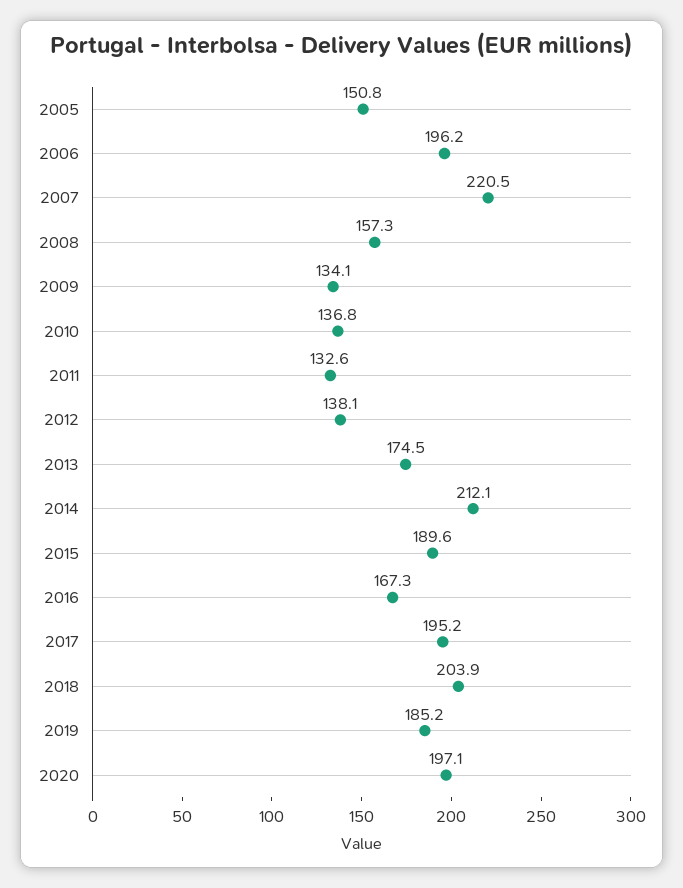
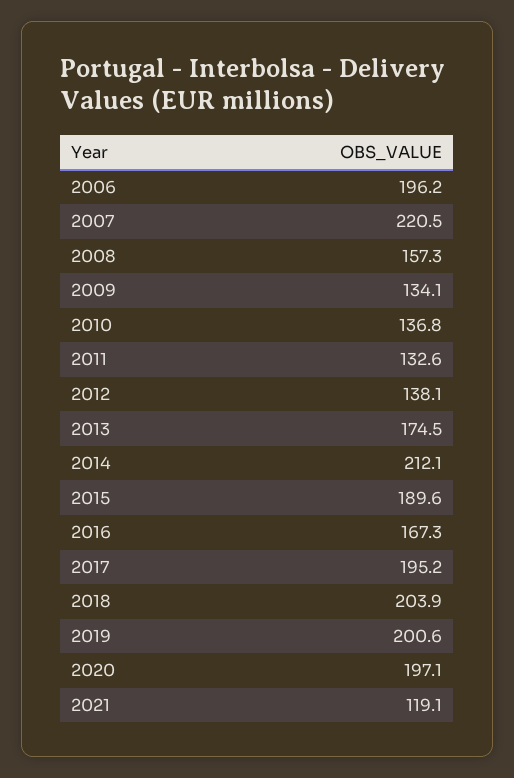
2005: 150.8 -> none
2019: 185.2 -> 200.6
2021: none -> 119.1

